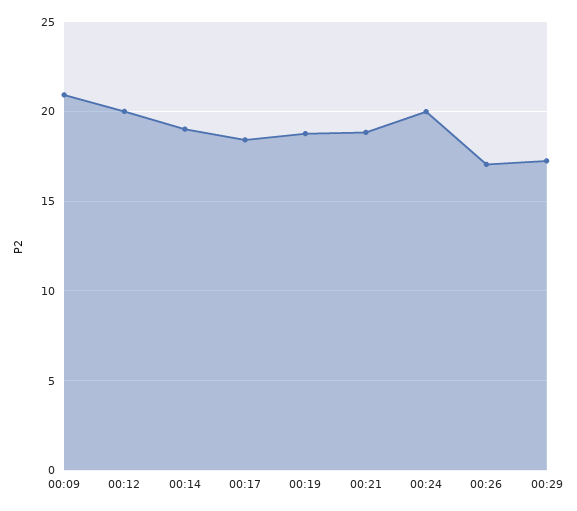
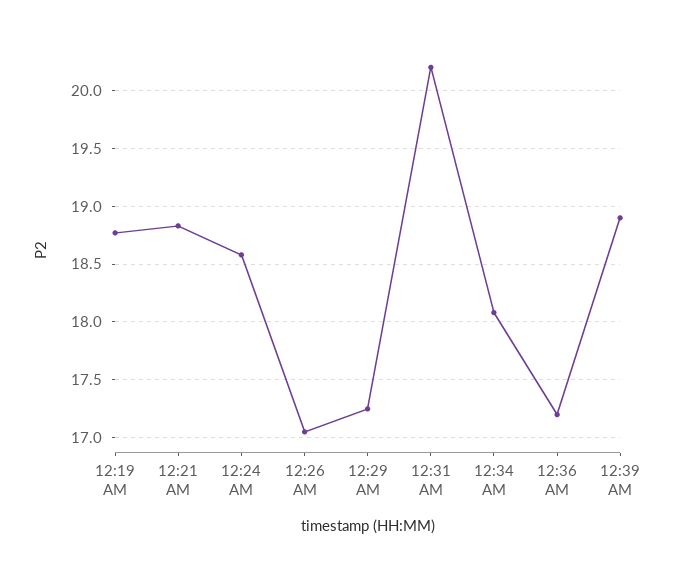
00:09: 21 -> none
00:12: 20 -> none
00:14: 19 -> none
00:17: 18.5 -> none
00:24: 20 -> 18.6
12:31 AM: none -> 20.2
12:34 AM: none -> 18.1
12:36 AM: none -> 17.2
12:39 AM: none -> 18.9

